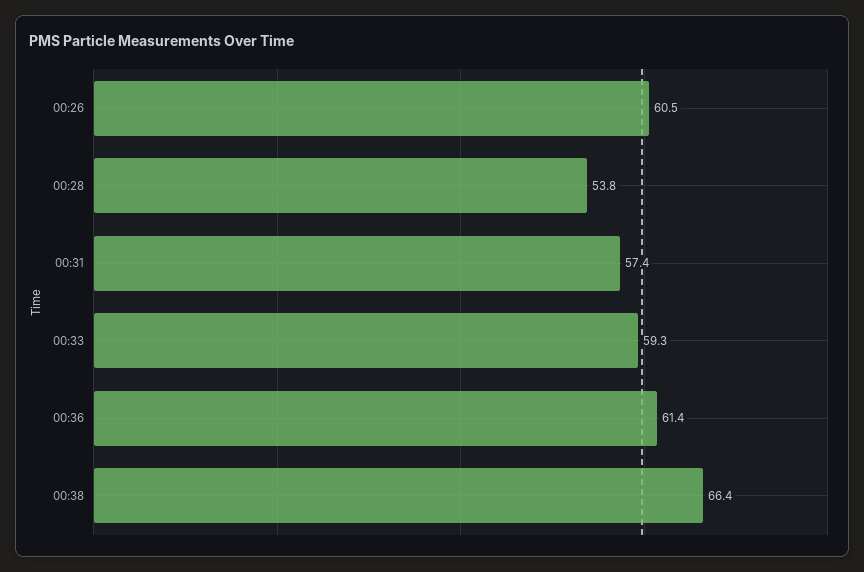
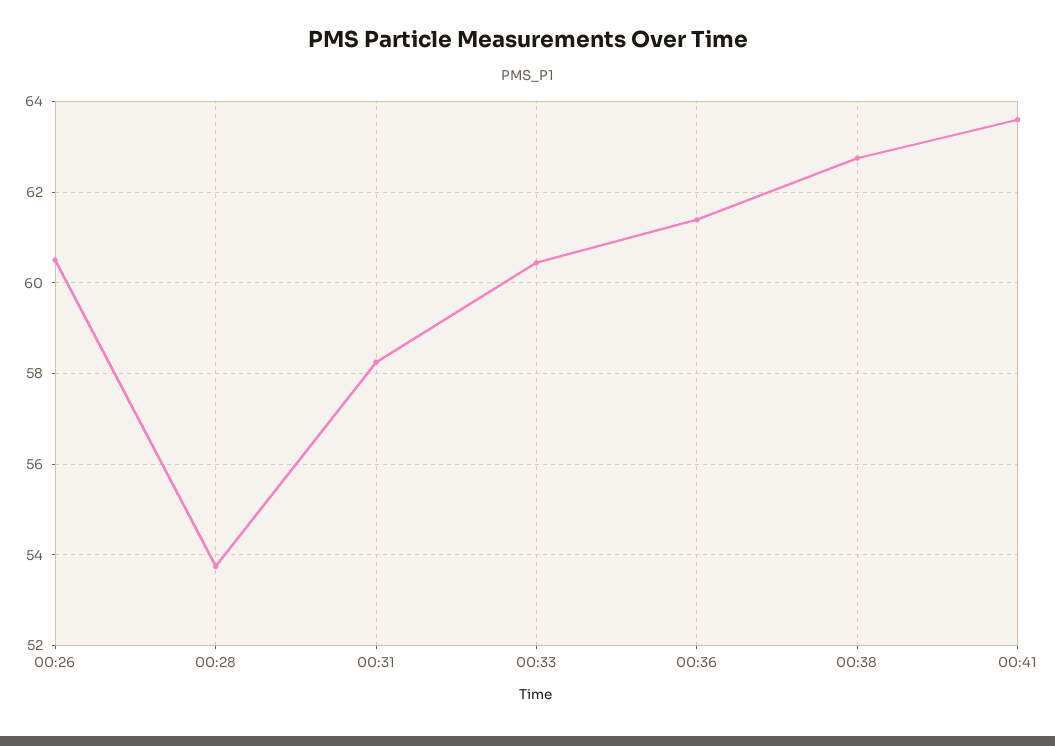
00:31: 57.4 -> 58.2
00:33: 59.3 -> 60.4
00:38: 66.4 -> 62.8
00:41: none -> 63.6

